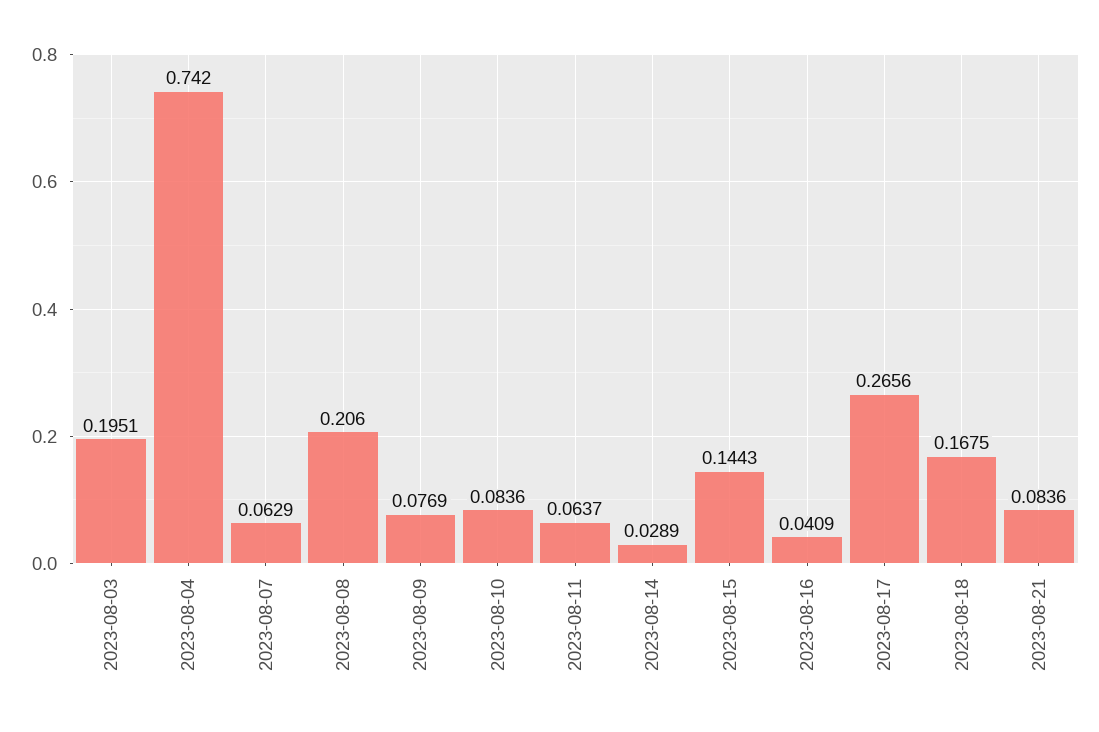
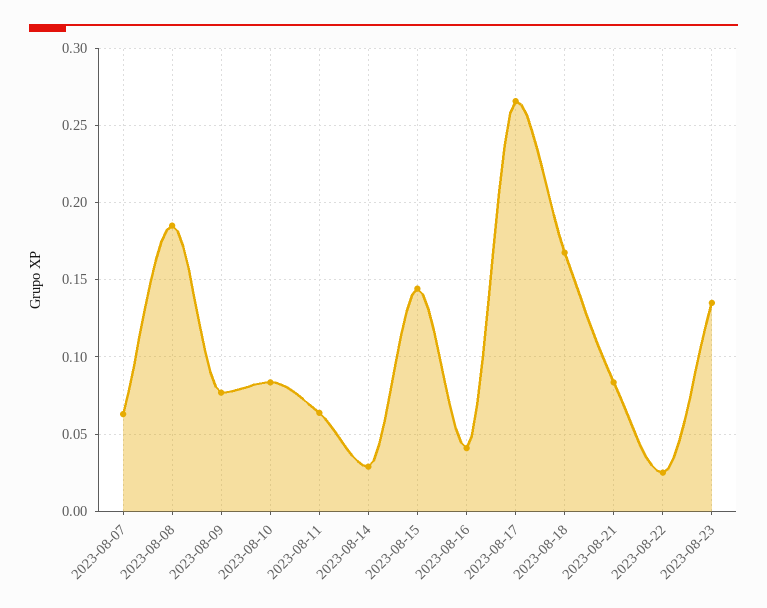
2023-08-03: 0.1951 -> none
2023-08-04: 0.742 -> none
2023-08-08: 0.206 -> 0.185
2023-08-22: none -> 0.025
2023-08-23: none -> 0.135

